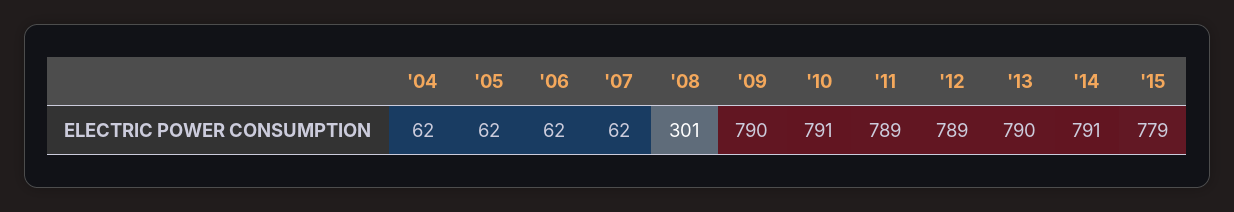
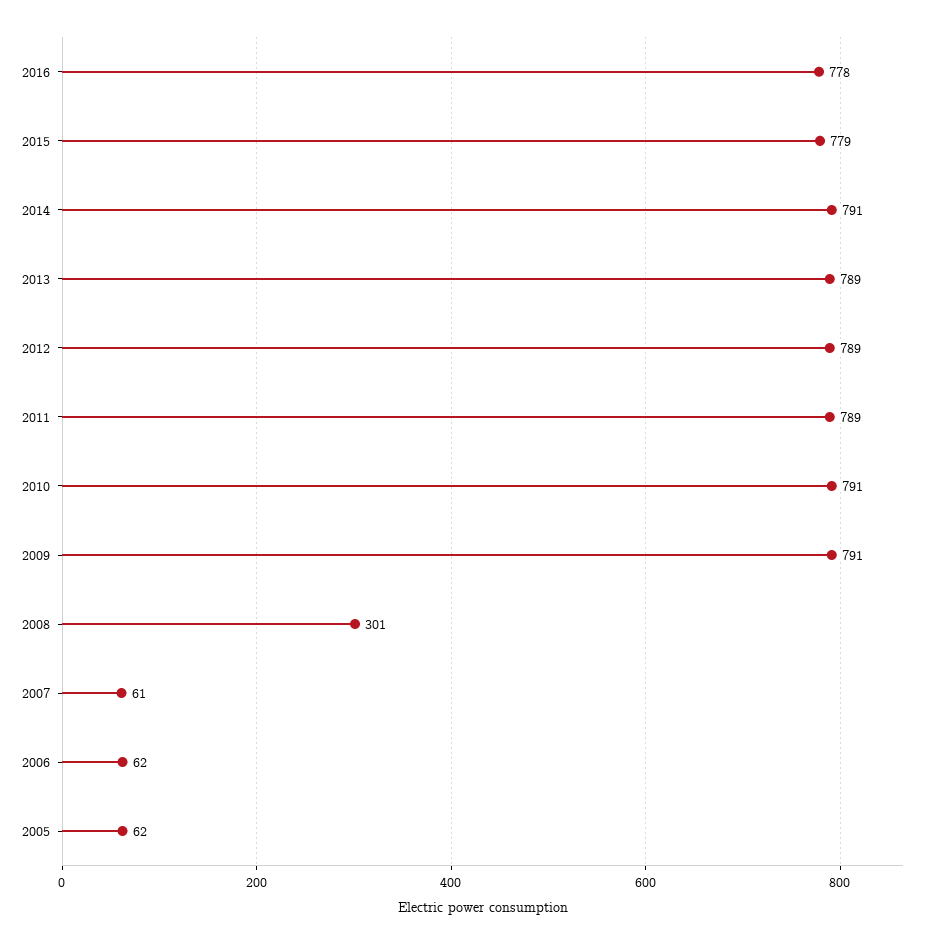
'04: 62 -> none
'07: 62 -> 61
'09: 790 -> 791
'13: 790 -> 789
2016: none -> 778

